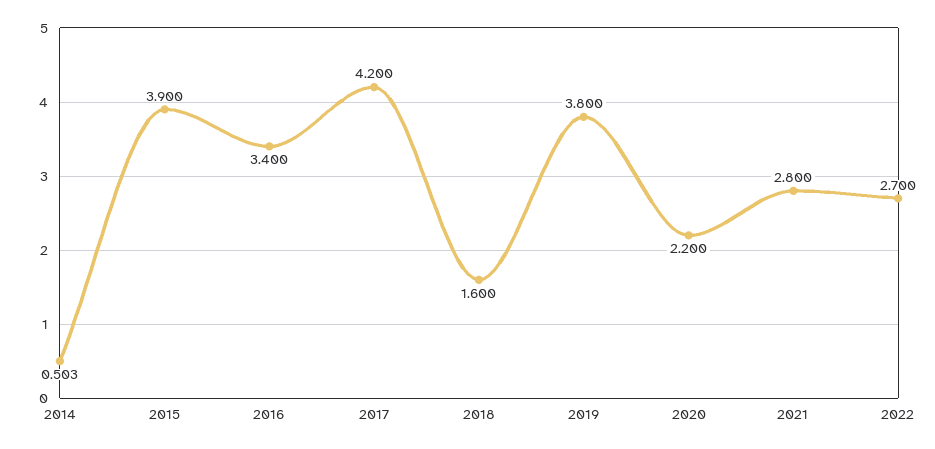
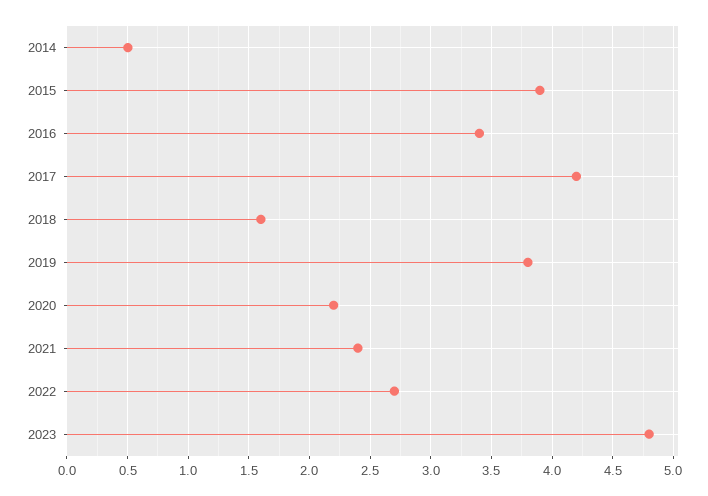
2021: 2.8 -> 2.4
2023: none -> 4.8

